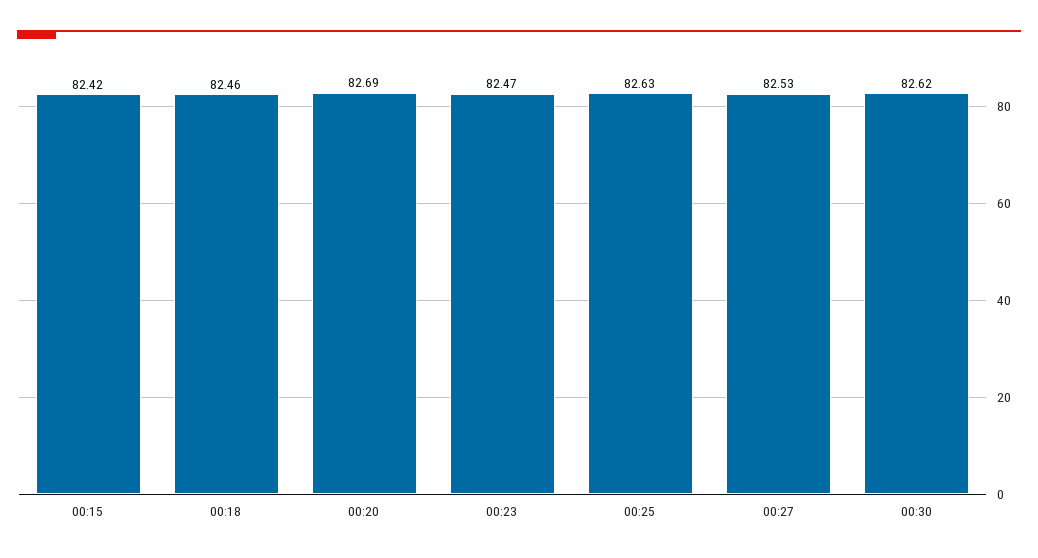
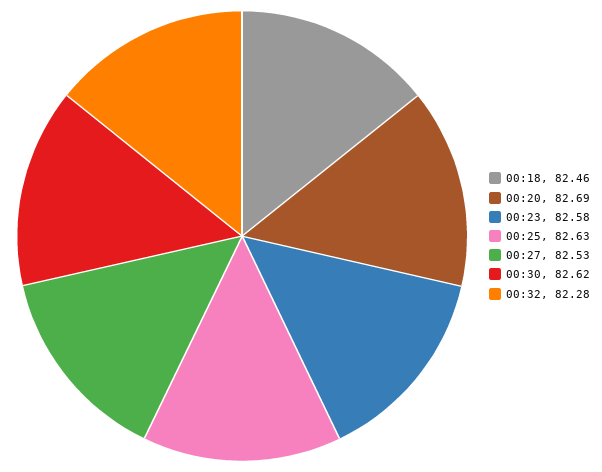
00:15: 82.42 -> none
00:23: 82.47 -> 82.58
00:32: none -> 82.28

